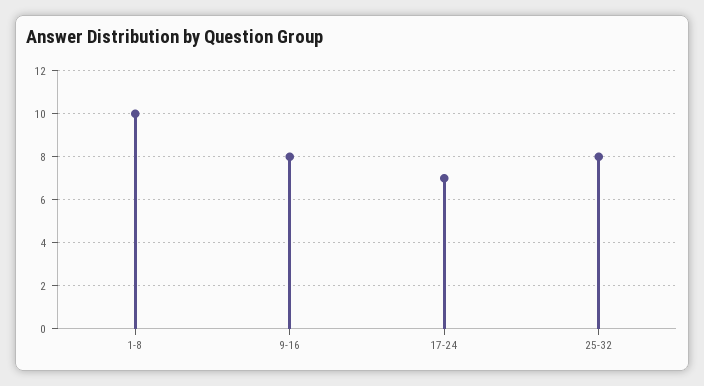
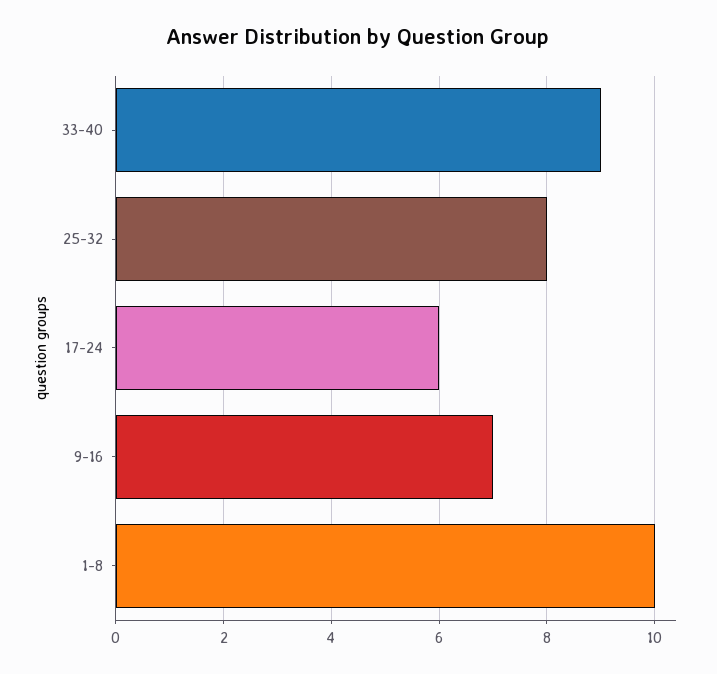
9-16: 8 -> 7
17-24: 7 -> 6
33-40: none -> 9

